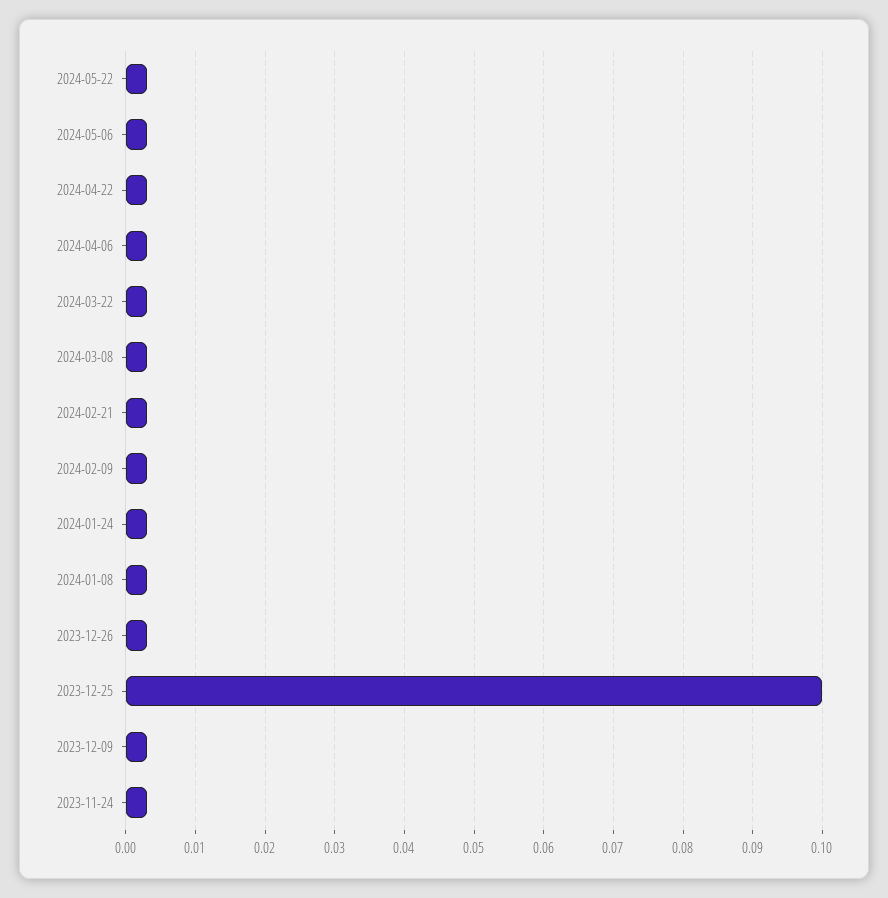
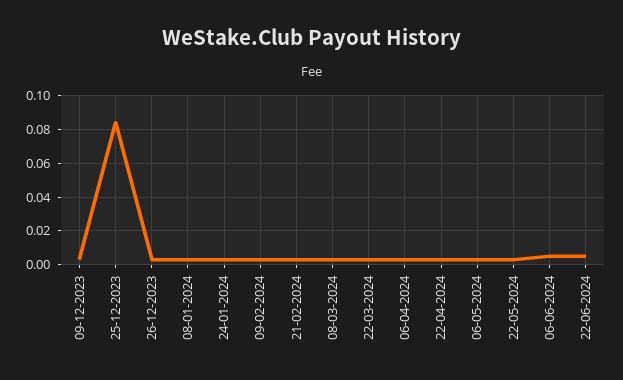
2023-12-25: 0.1 -> 0.085
2023-11-24: 0.003 -> none
06-06-2024: none -> 0.005
22-06-2024: none -> 0.005

